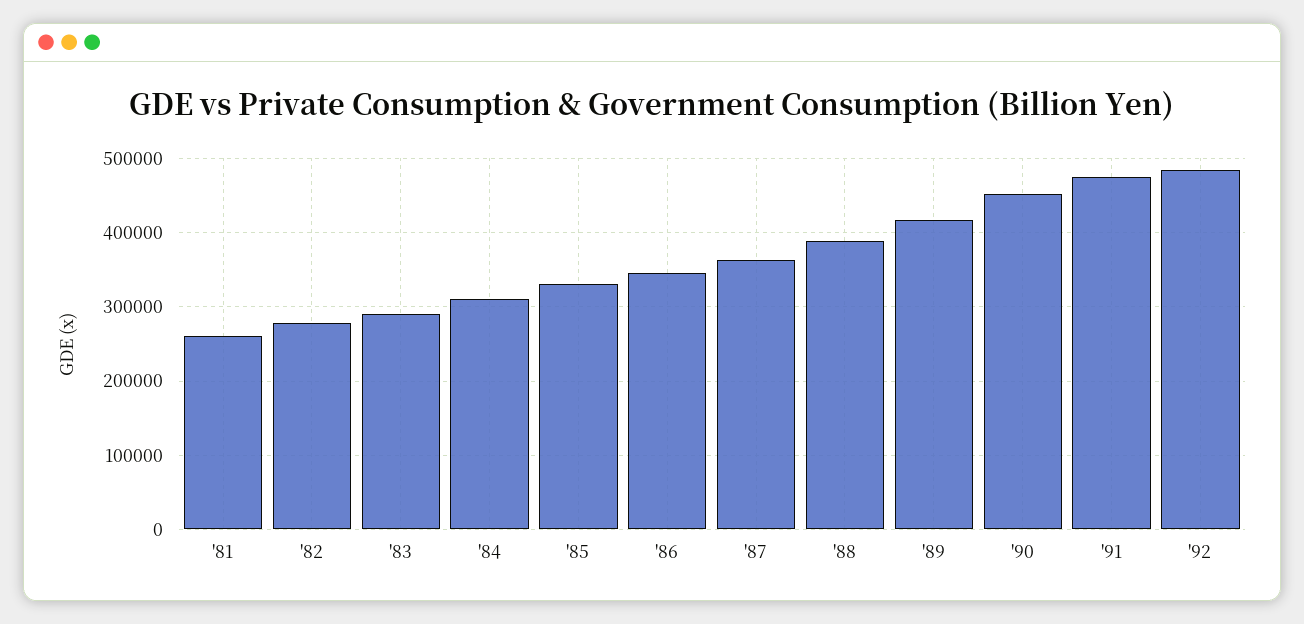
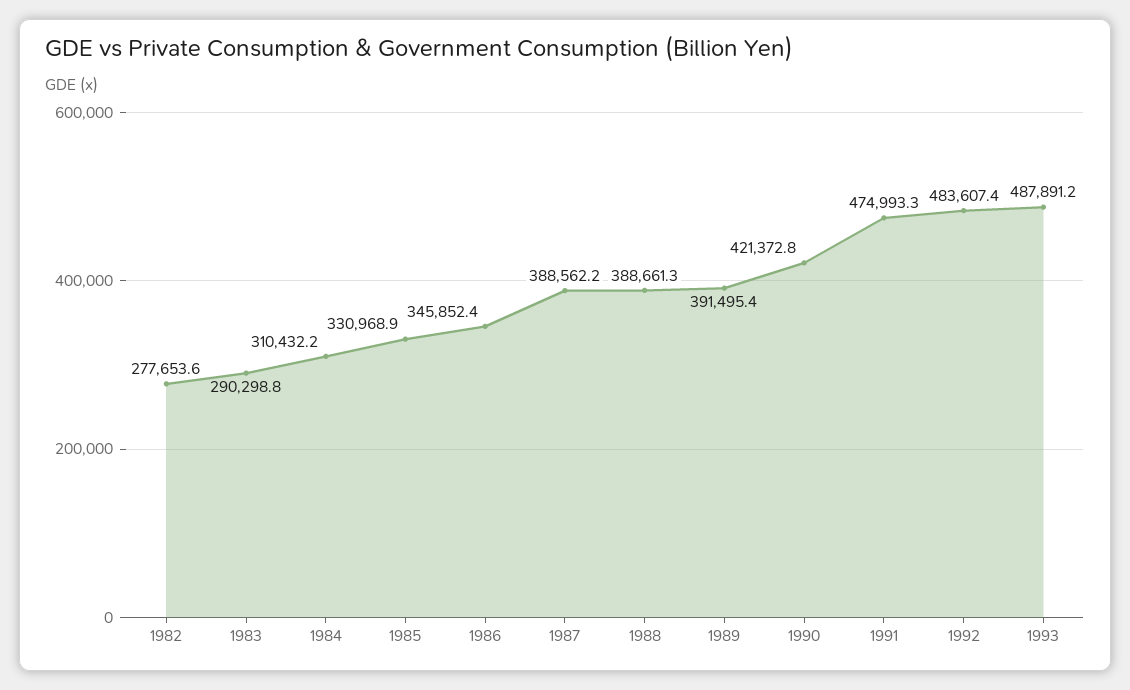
'81: 260000 -> none
'87: 360000 -> 388562.2
'89: 420000 -> 391495.4
'90: 450000 -> 421372.8
1993: none -> 487891.2

